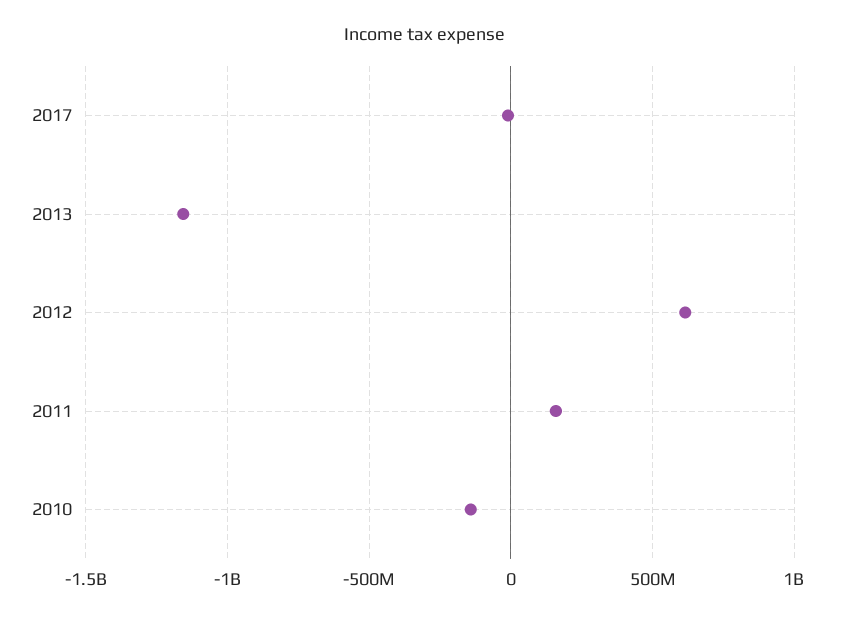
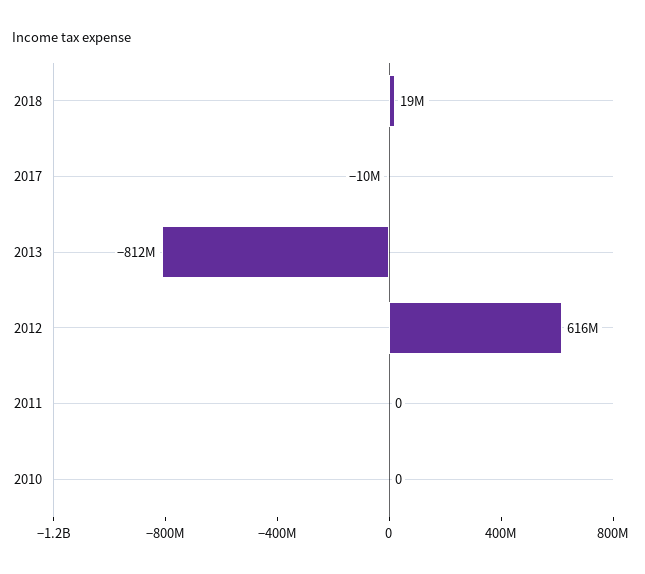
2013: -1150000000 -> -812000000
2011: 150000000 -> 0
2010: -150000000 -> 0
2018: none -> 19000000

